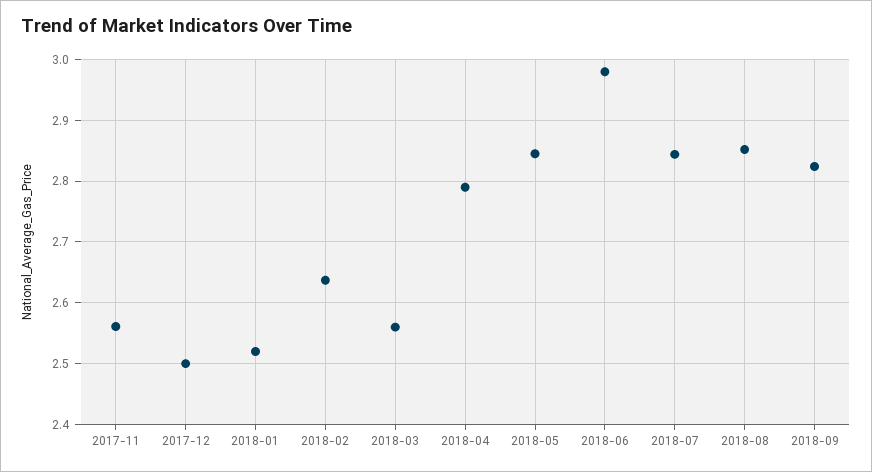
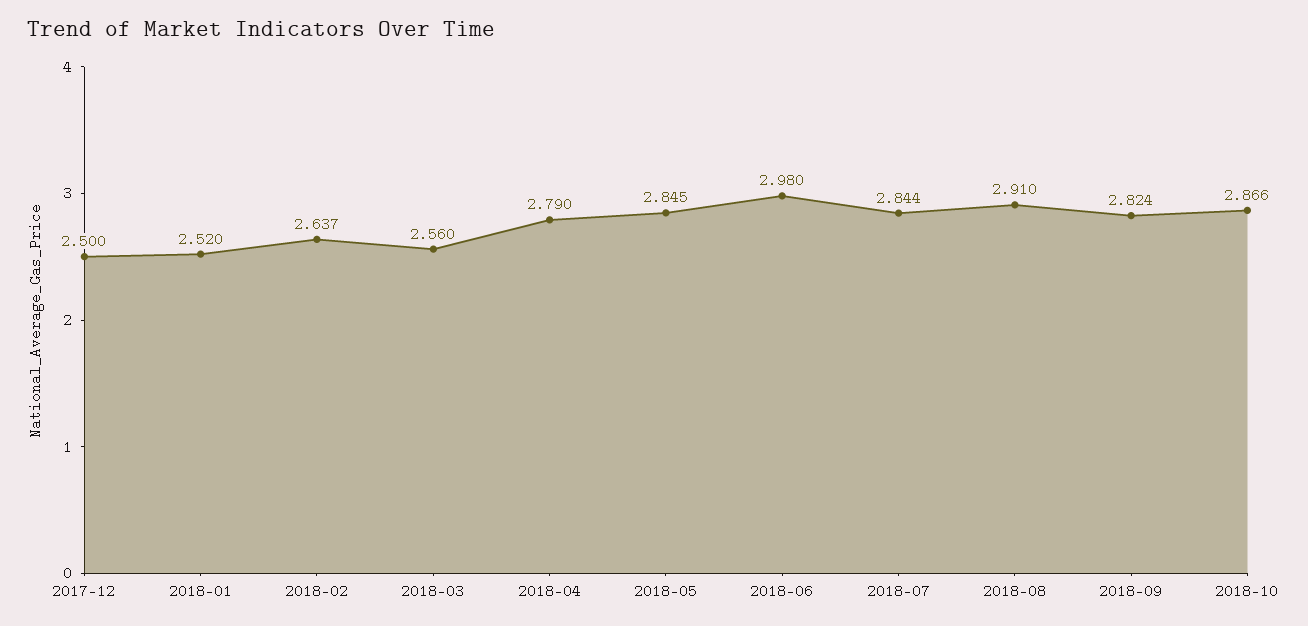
2017-11: 2.56 -> none
2018-08: 2.85 -> 2.91
2018-10: none -> 2.866

